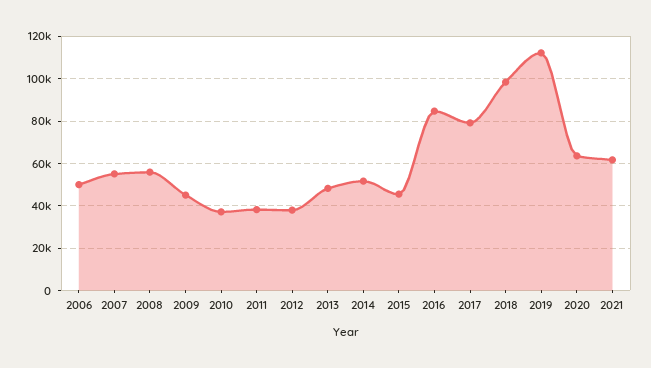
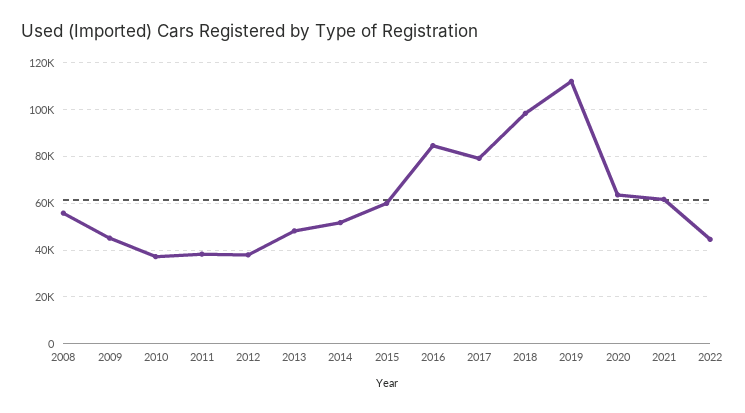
2006: 50000 -> none
2007: 55000 -> none
2015: 45000 -> 60000
2022: none -> 45000

